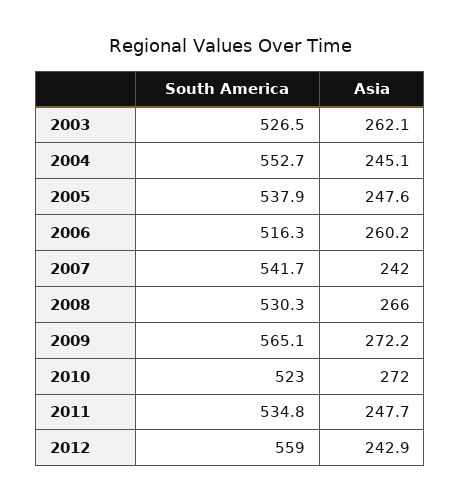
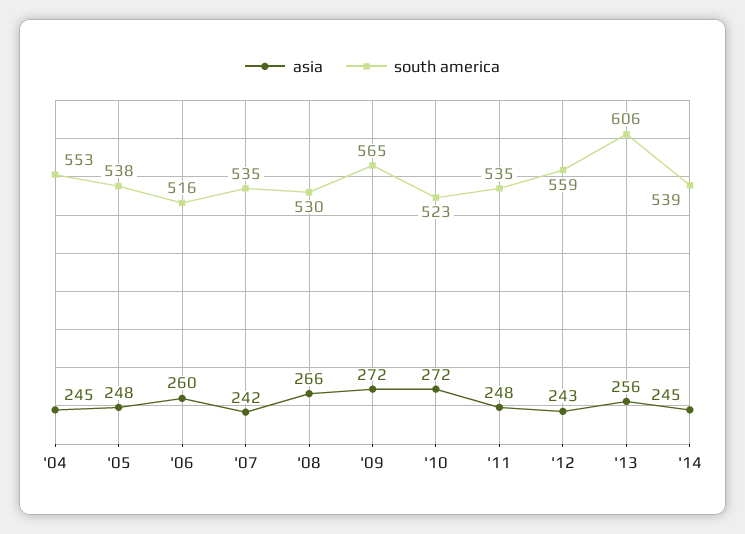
South America, 2003: 526.5 -> none
Asia, 2003: 262.1 -> none
South America, 2007: 541.7 -> 535
Asia, '13: none -> 256
South America, '13: none -> 606
Asia, '14: none -> 245
South America, '14: none -> 539

